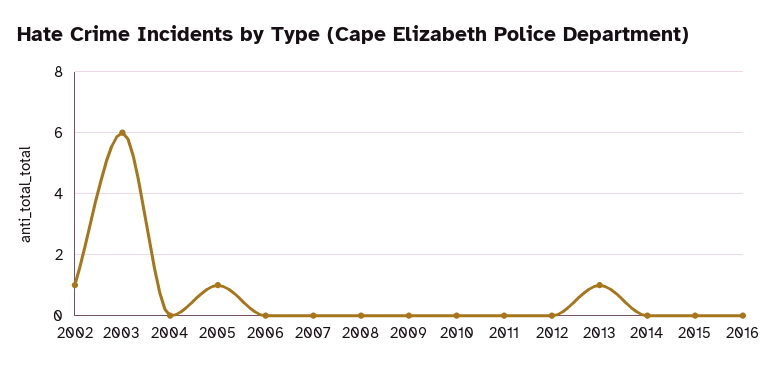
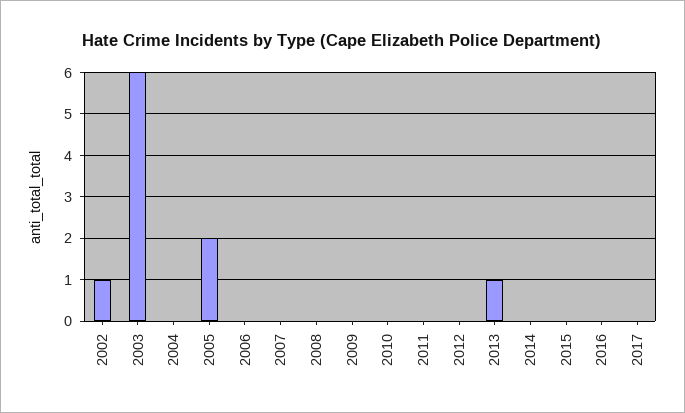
2005: 1 -> 2
2017: none -> 0

